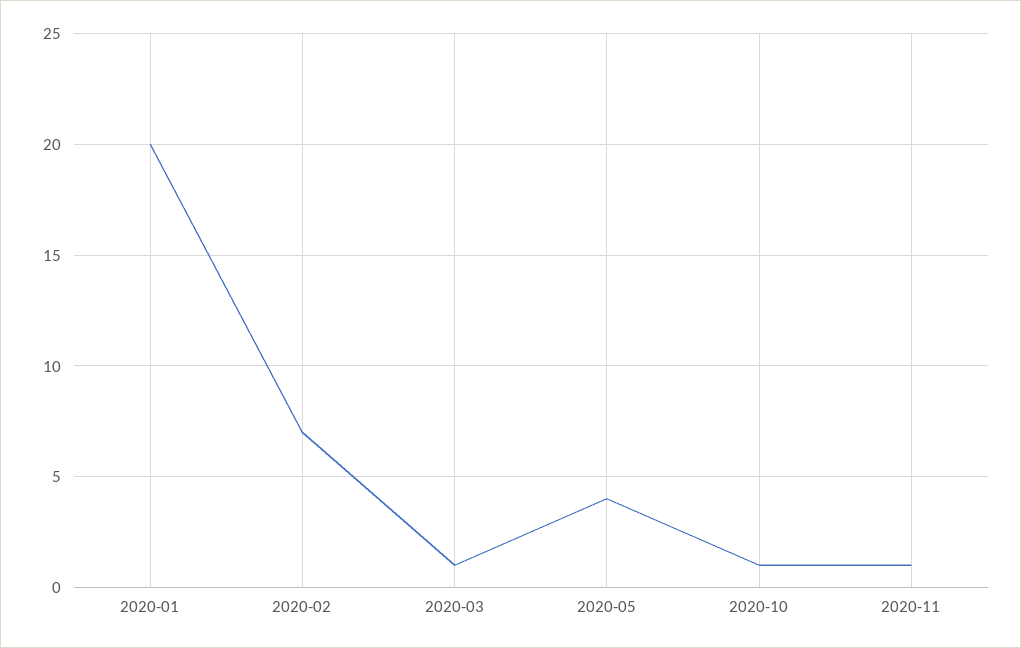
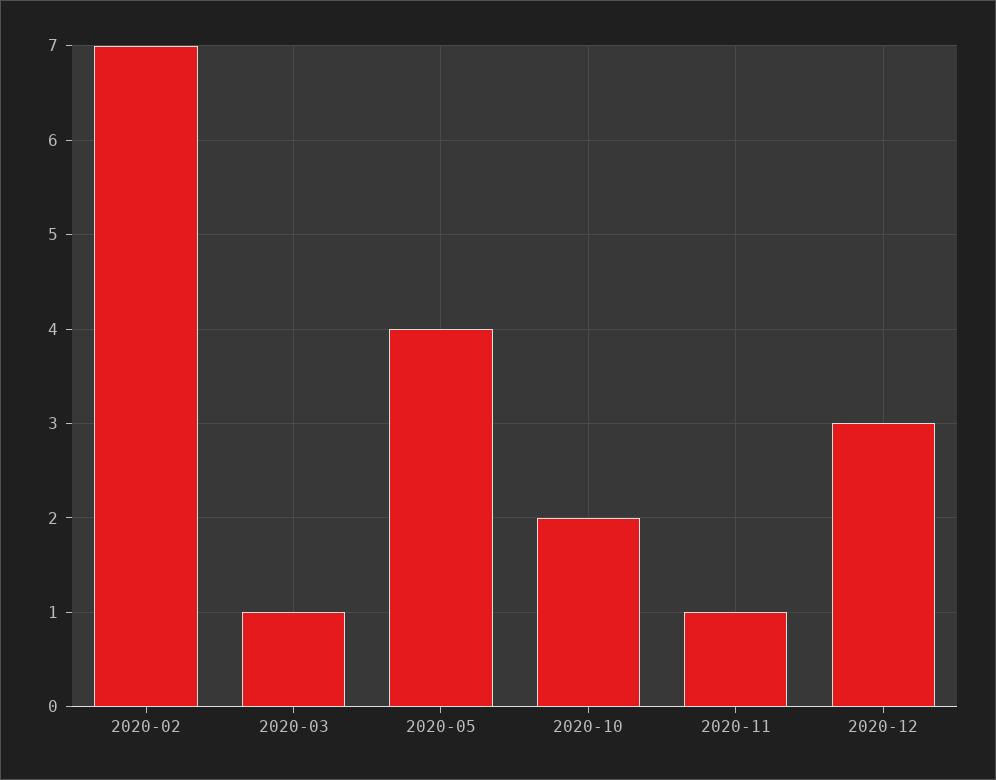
2020-01: 20 -> none
2020-10: 1 -> 2
2020-12: none -> 3

